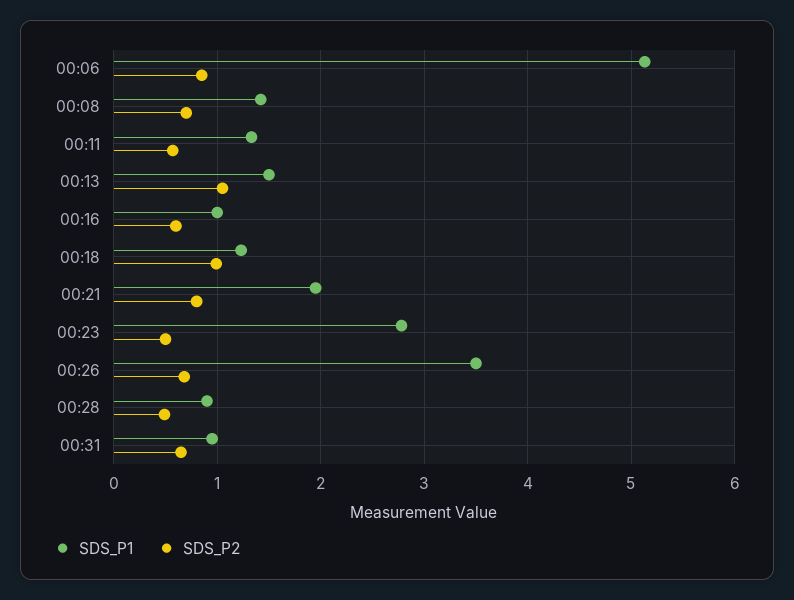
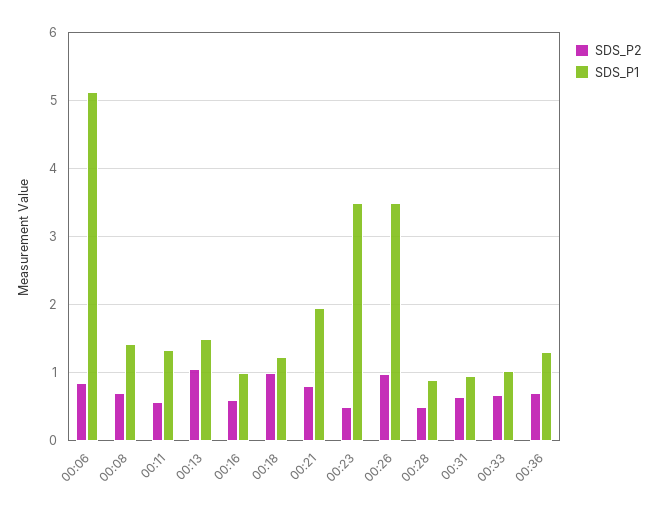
SDS_P1, 00:23: 2.8 -> 3.5
SDS_P2, 00:26: 0.7 -> 1
SDS_P2, 00:33: none -> 0.7
SDS_P1, 00:33: none -> 1
SDS_P2, 00:36: none -> 0.7
SDS_P1, 00:36: none -> 1.3

